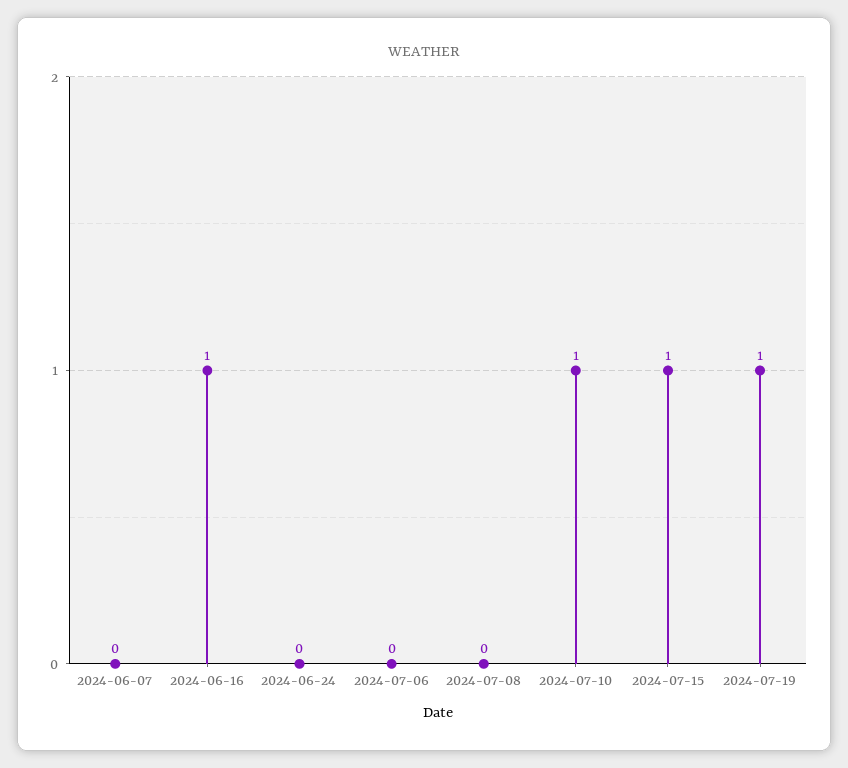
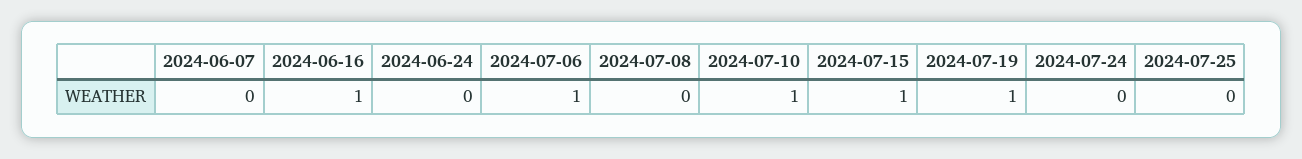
2024-07-06: 0 -> 1
2024-07-24: none -> 0
2024-07-25: none -> 0

